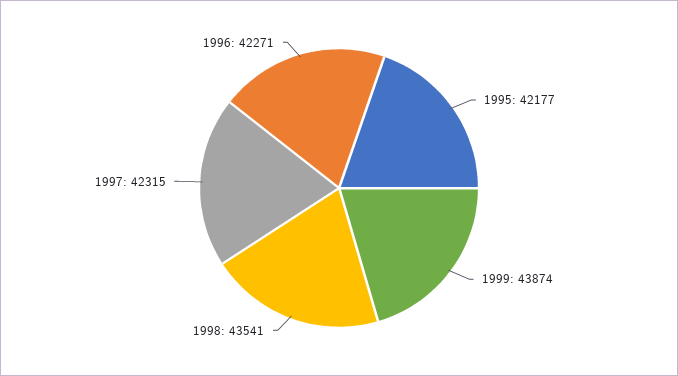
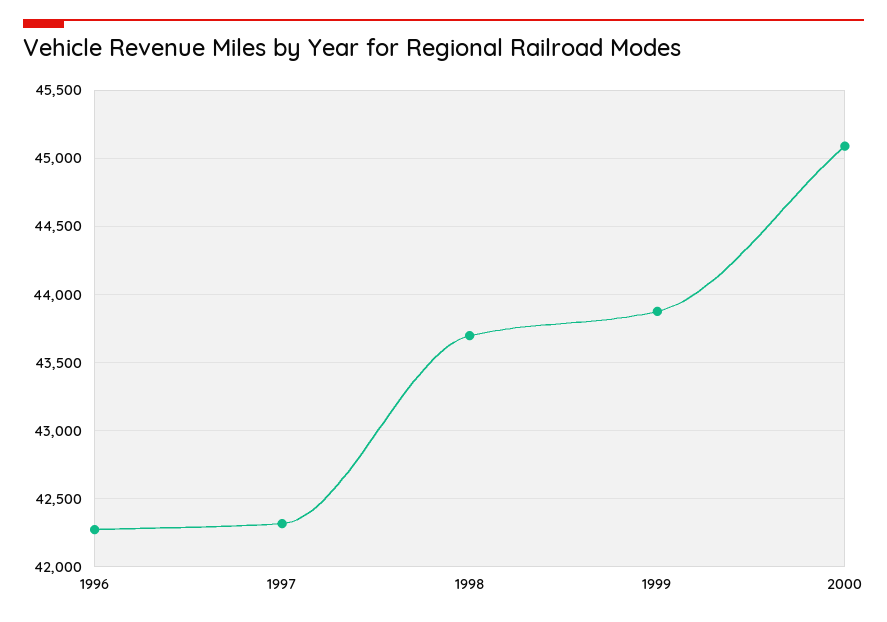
1995: 42177 -> none
1998: 43541 -> 43700
2000: none -> 45100

